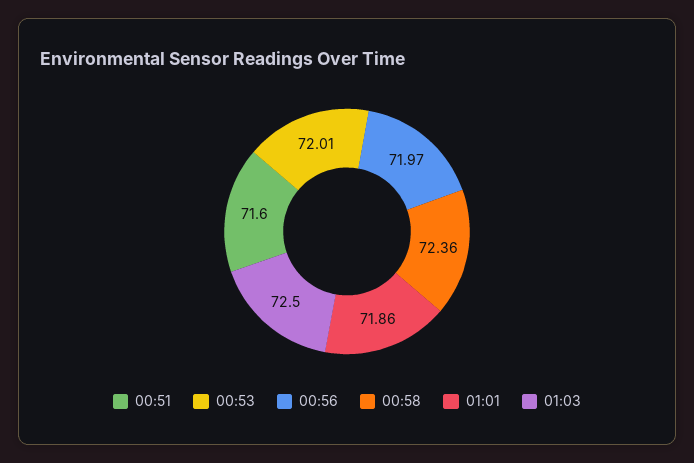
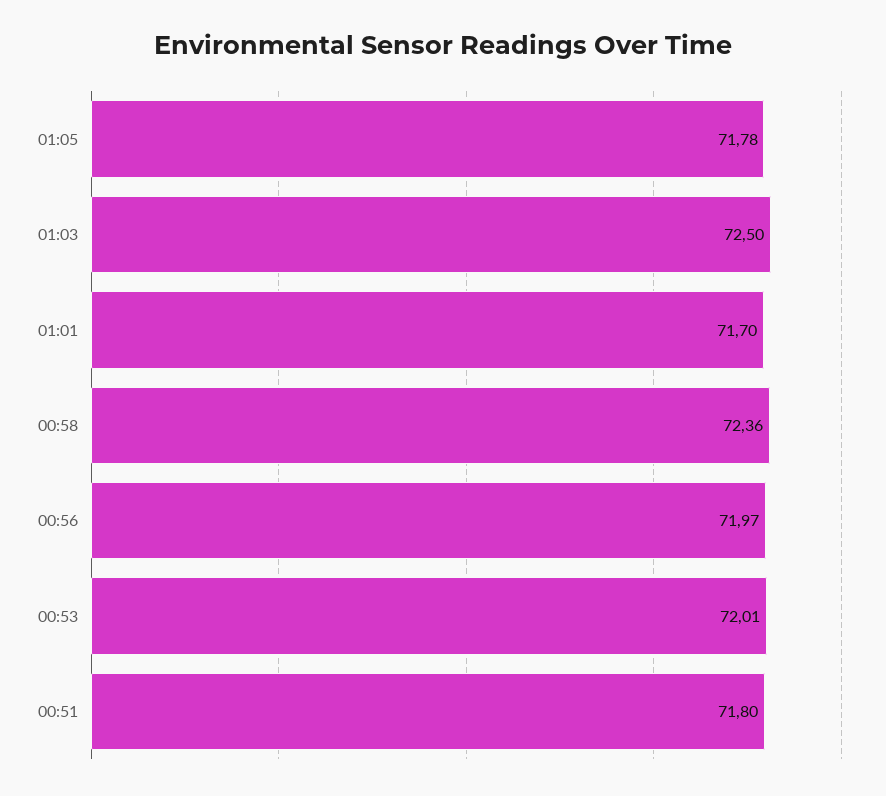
00:51: 71.6 -> 71.8
01:01: 71.86 -> 71.7
01:05: none -> 71.78

